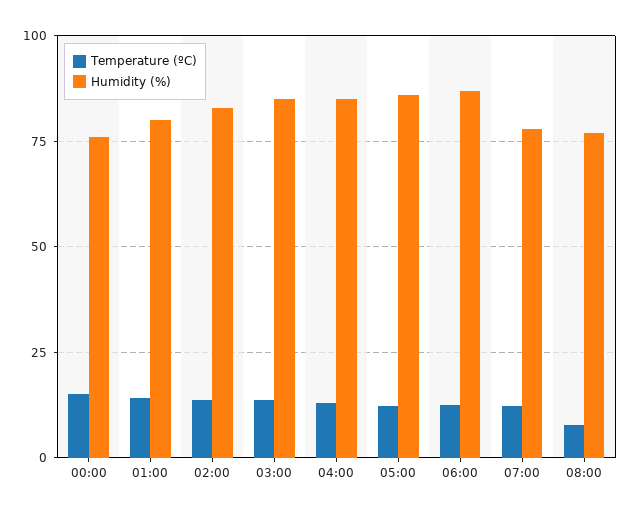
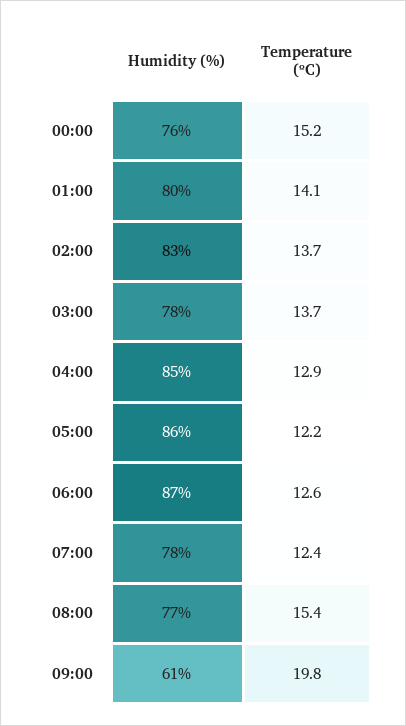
Humidity (%), 03:00: 85 -> 78
Temperature (ºC), 08:00: 7.5 -> 15.4
Humidity (%), 09:00: none -> 61
Temperature (ºC), 09:00: none -> 19.8

